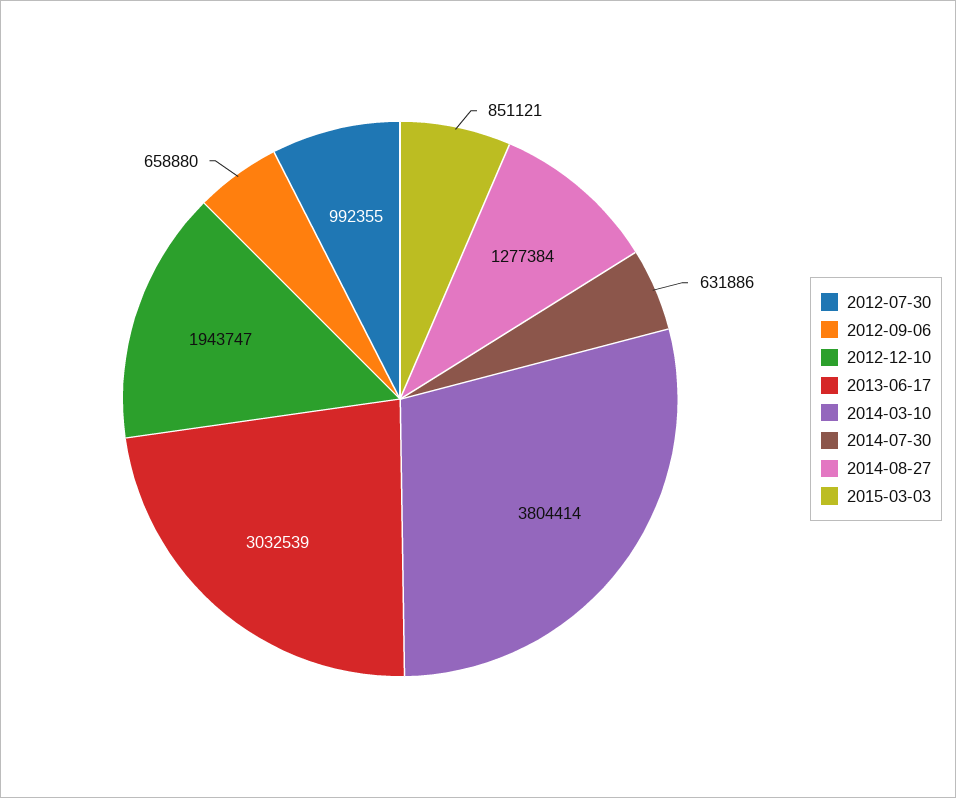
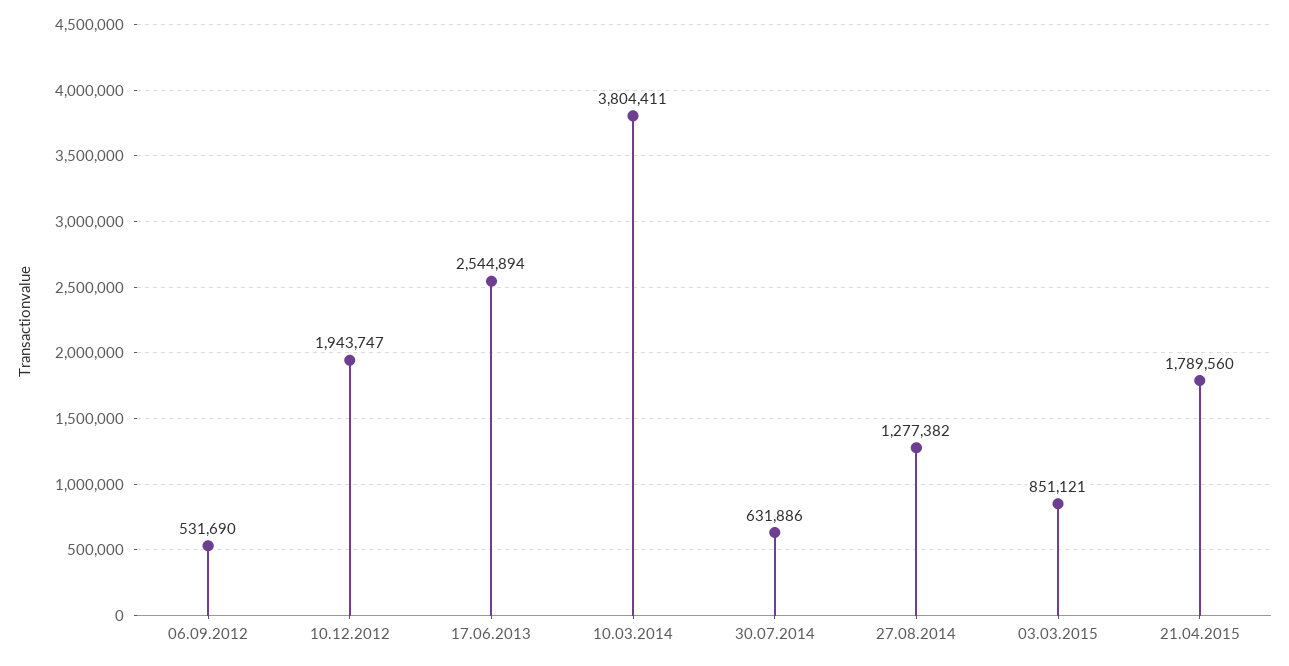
2012-07-30: 992355 -> none
2012-09-06: 658880 -> 531690
2013-06-17: 3032539 -> 2544894
2014-03-10: 3804414 -> 3804411
2014-08-27: 1277384 -> 1277382
21.04.2015: none -> 1789560

